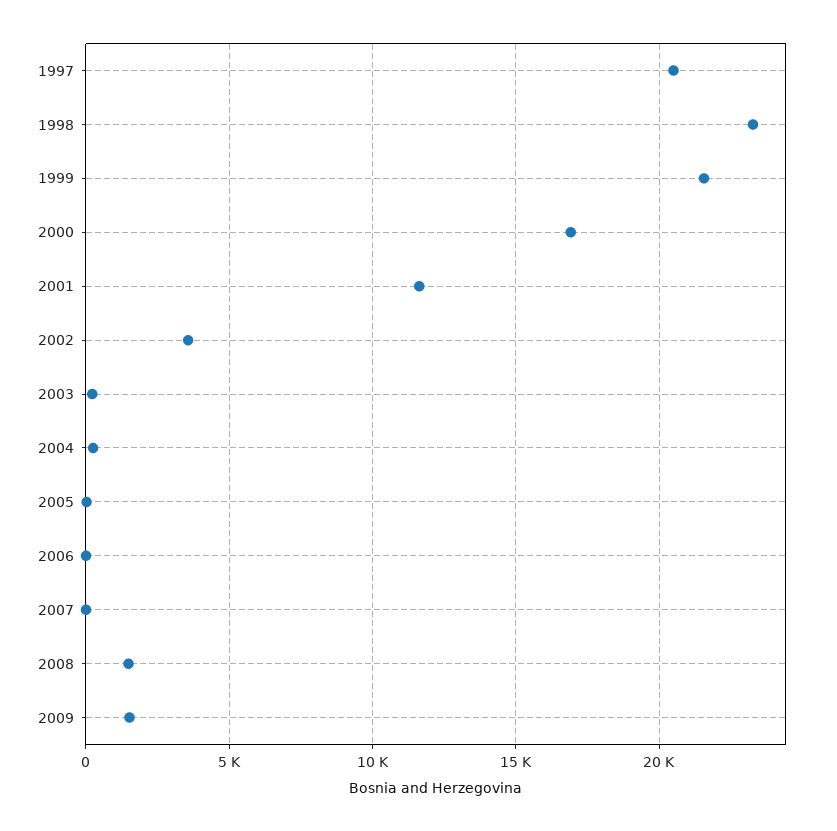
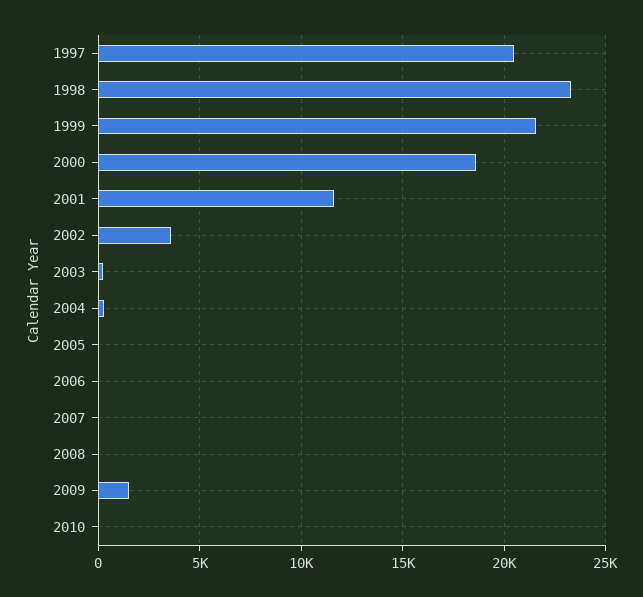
2000: 17000 -> 18500
2008: 1500 -> 0
2010: none -> 0

